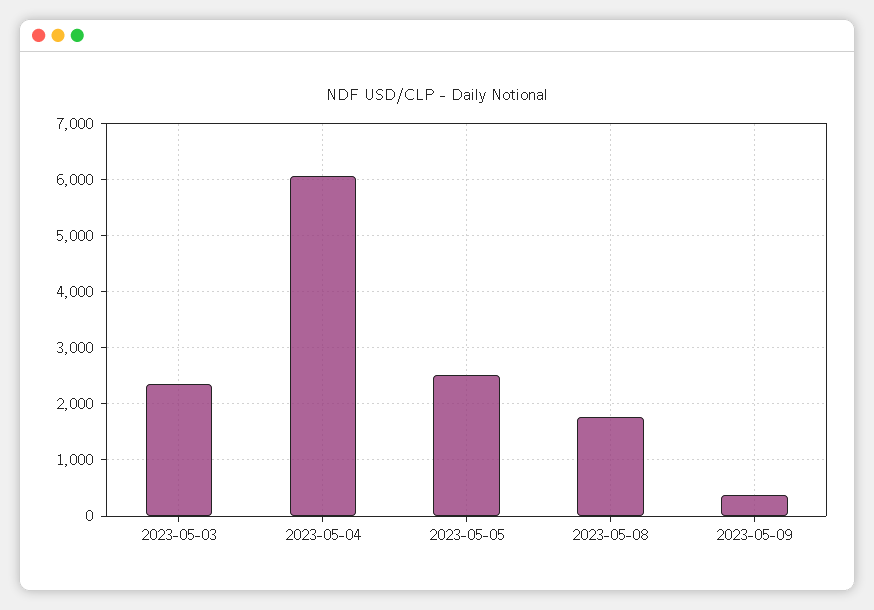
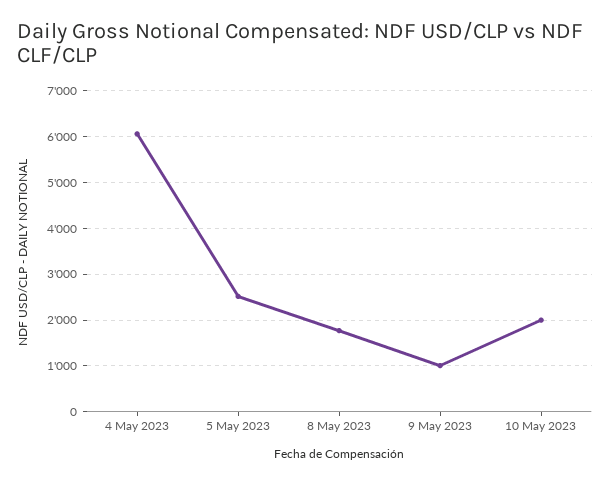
2023-05-03: 2400 -> none
2023-05-09: 400 -> 1000
10 May 2023: none -> 2000

